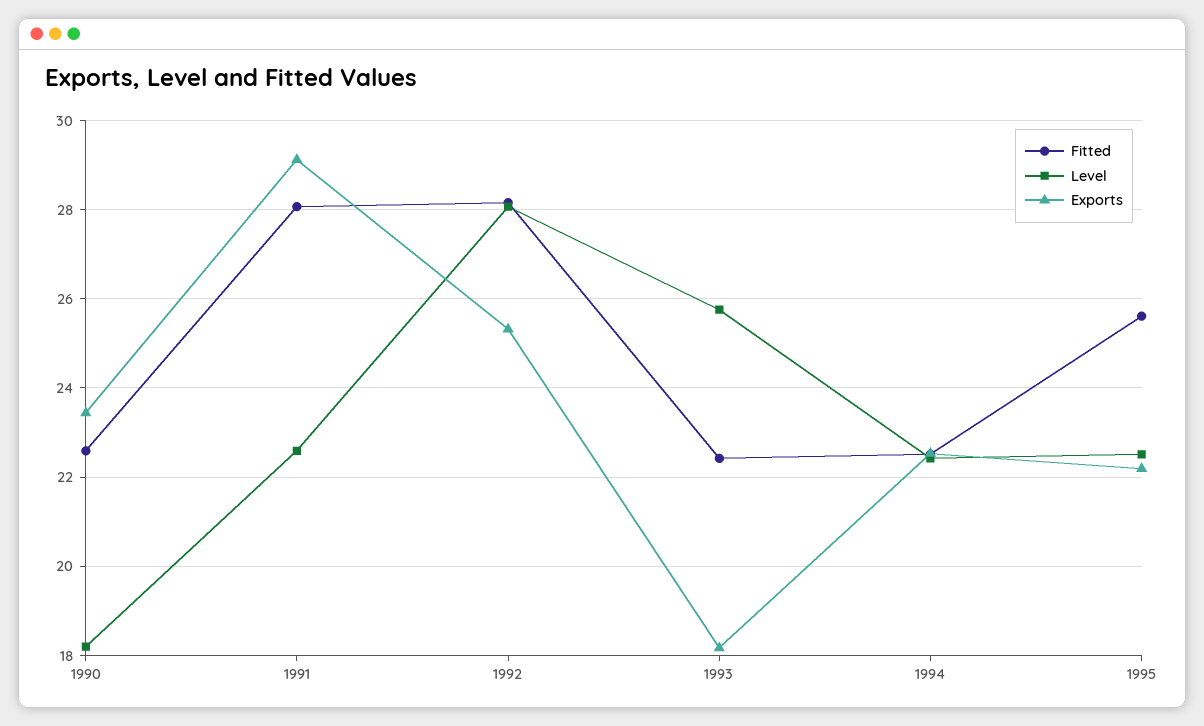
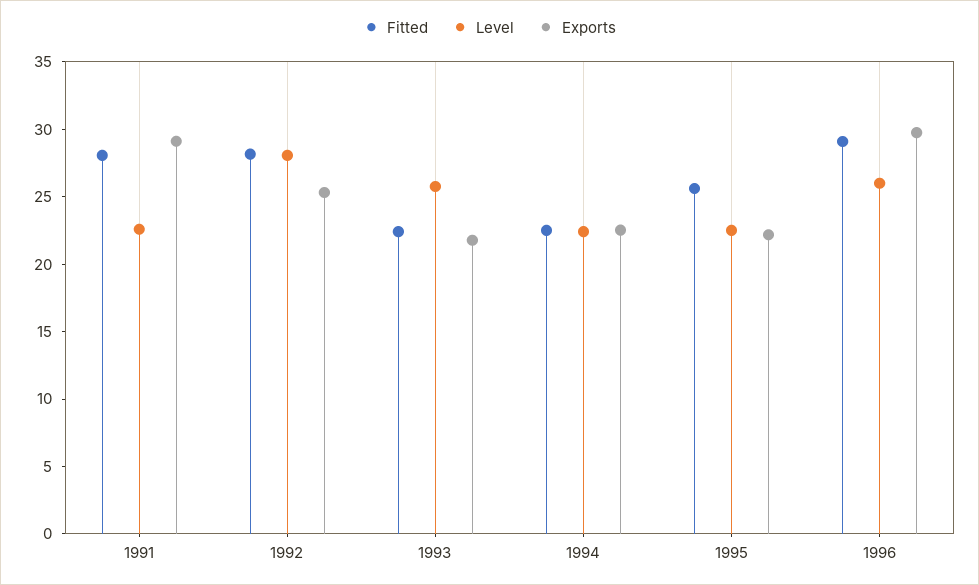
Fitted, 1990: 22.6 -> none
Level, 1990: 18.2 -> none
Exports, 1990: 23.4 -> none
Exports, 1993: 18.2 -> 22
Fitted, 1996: none -> 29
Level, 1996: none -> 26
Exports, 1996: none -> 30

